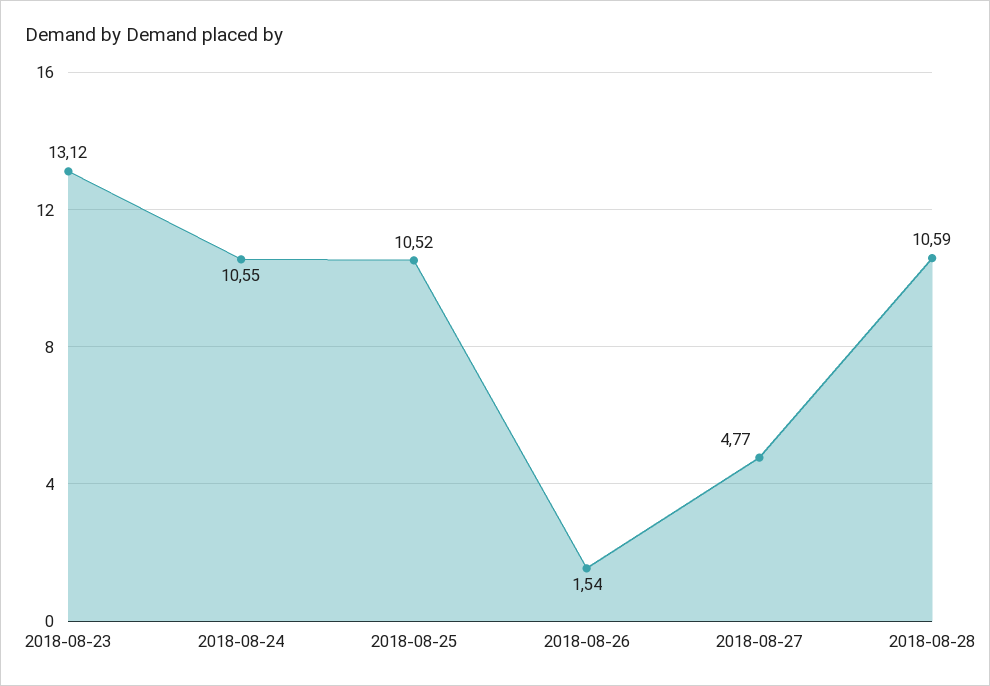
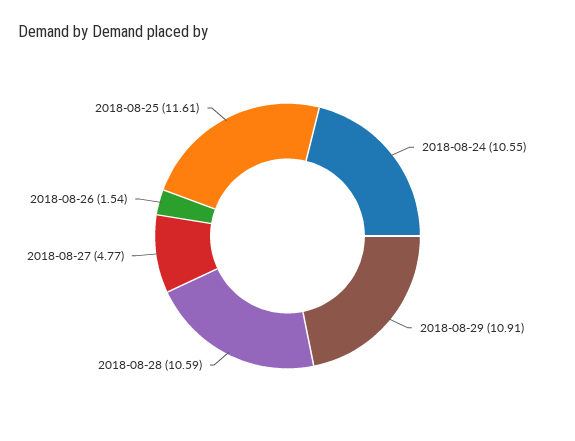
2018-08-23: 13.12 -> none
2018-08-25: 10.52 -> 11.61
2018-08-29: none -> 10.91

